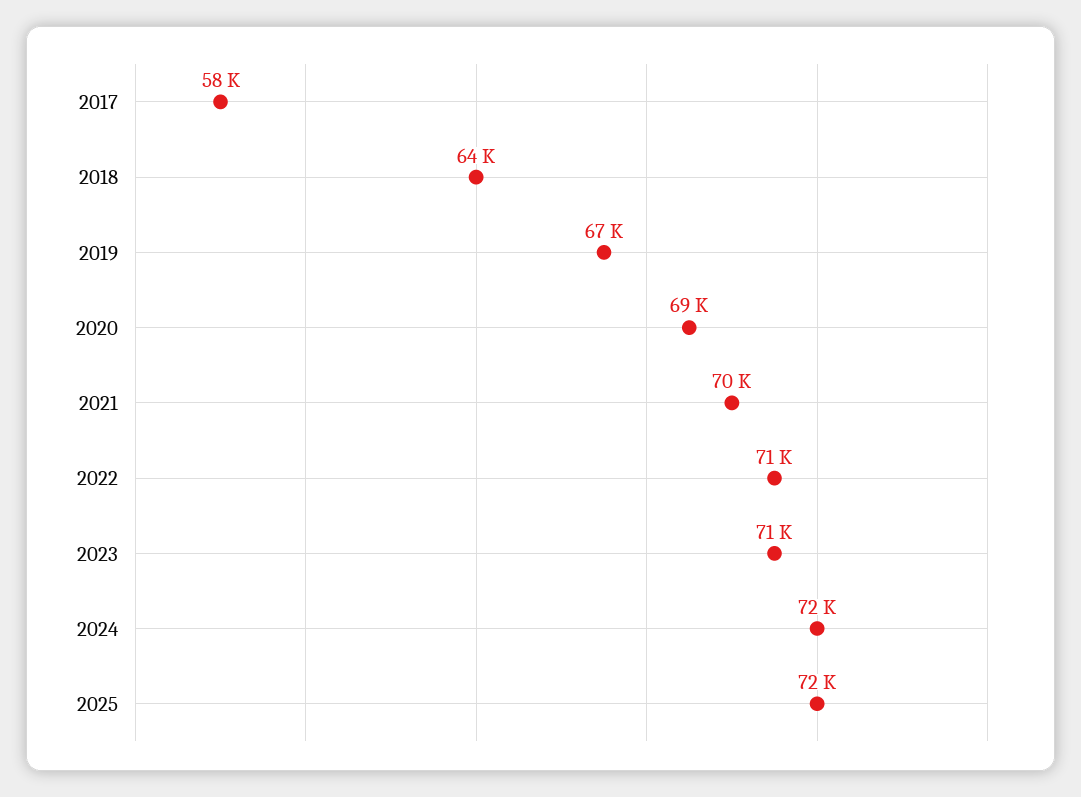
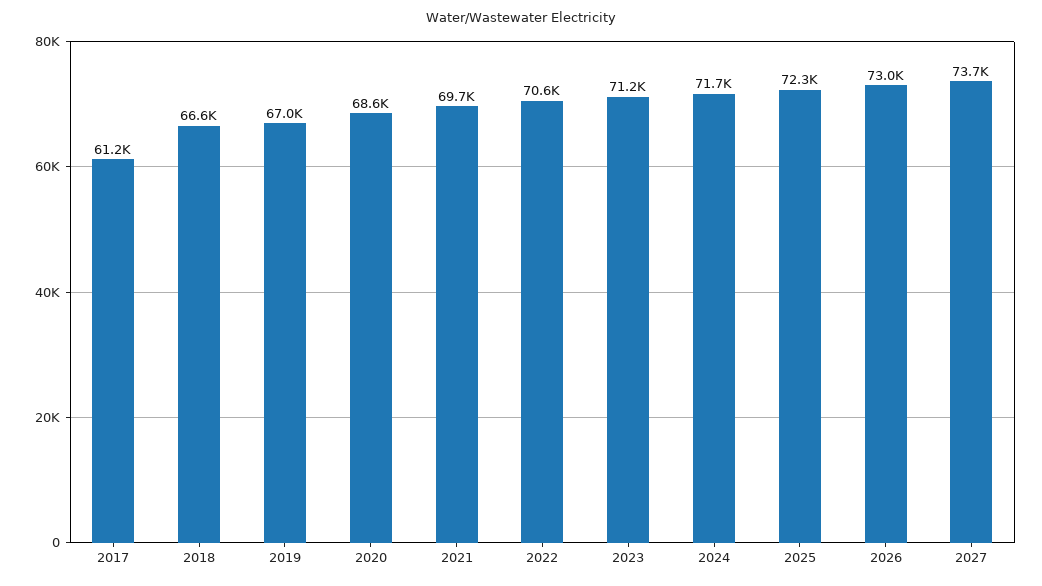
2017: 58000 -> 61200
2018: 64000 -> 66600
2026: none -> 73000
2027: none -> 73700

